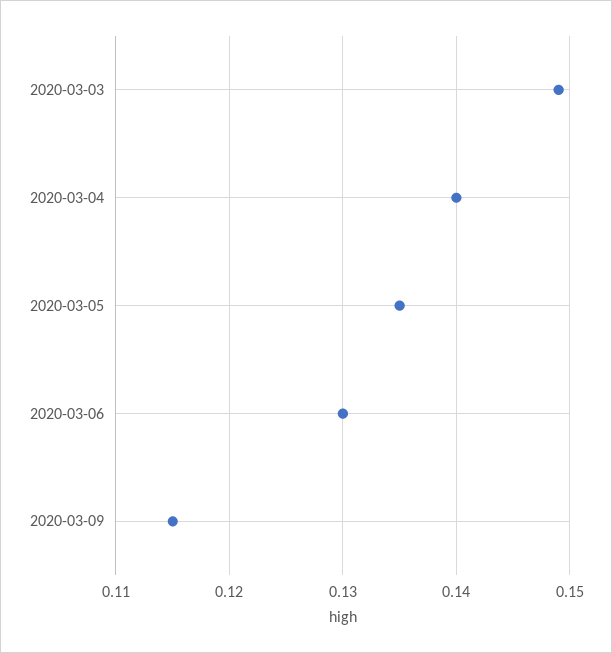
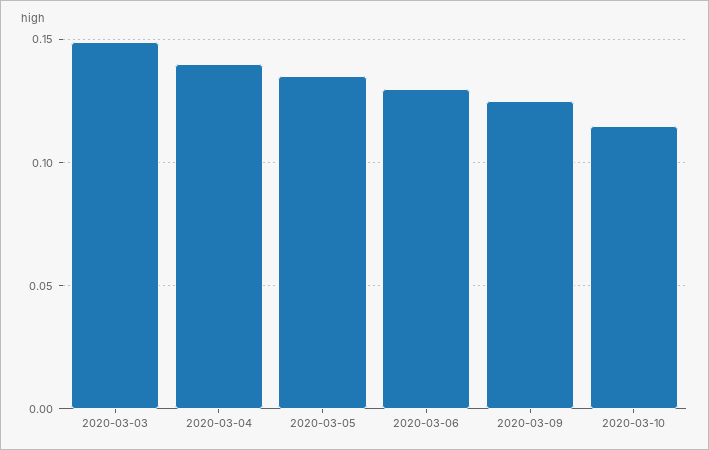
2020-03-09: 0.115 -> 0.125
2020-03-10: none -> 0.115

